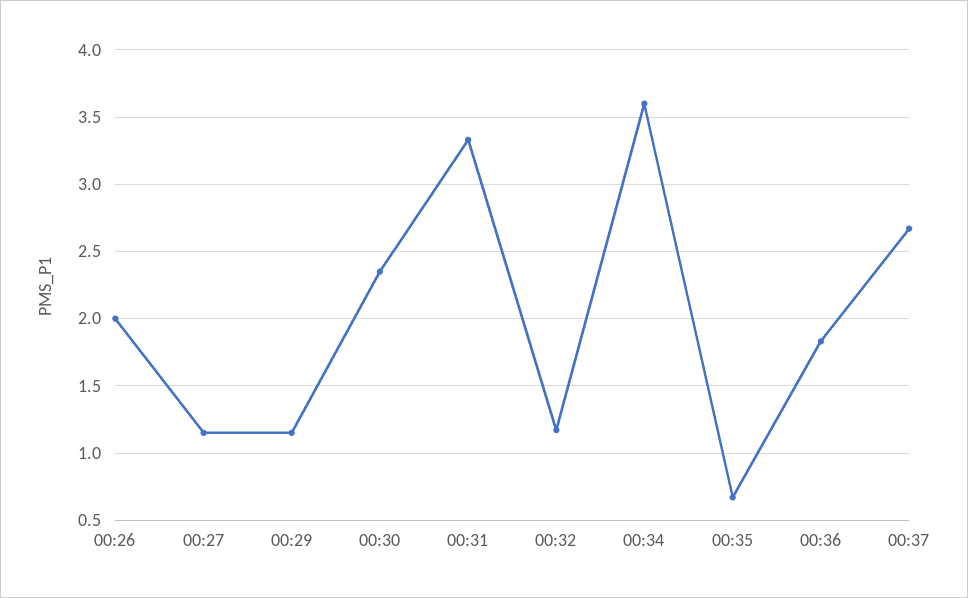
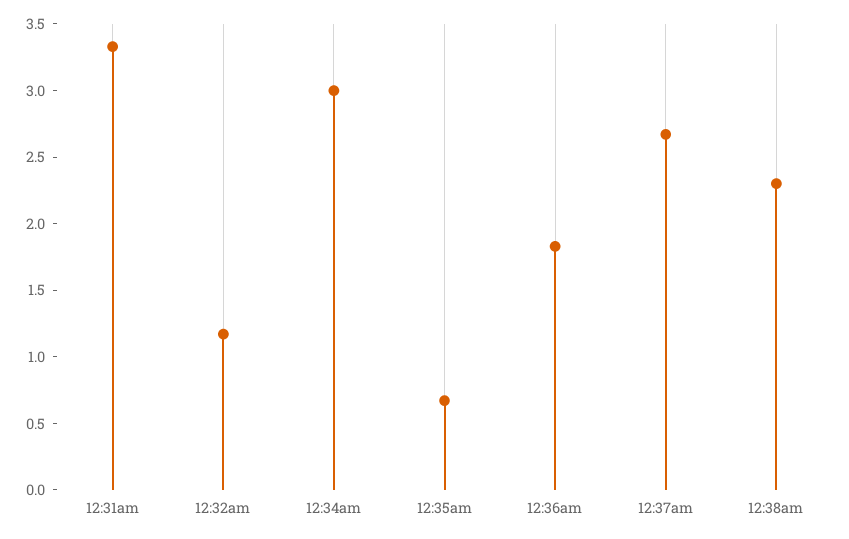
00:26: 2 -> none
00:27: 1.15 -> none
00:29: 1.15 -> none
00:30: 2.35 -> none
00:34: 3.6 -> 3
12:38am: none -> 2.3

